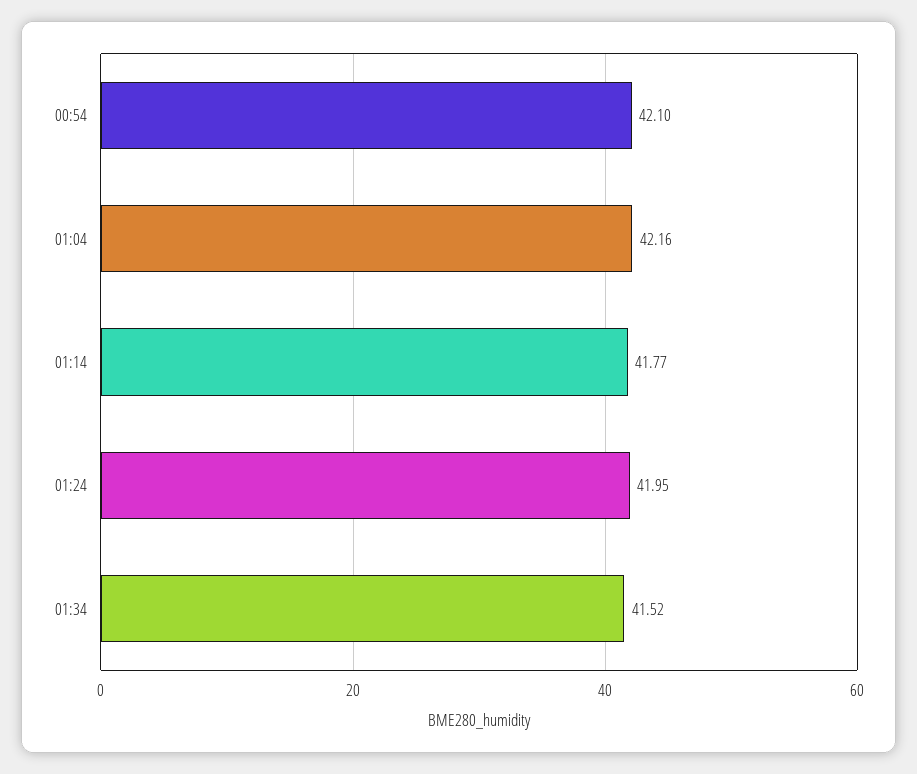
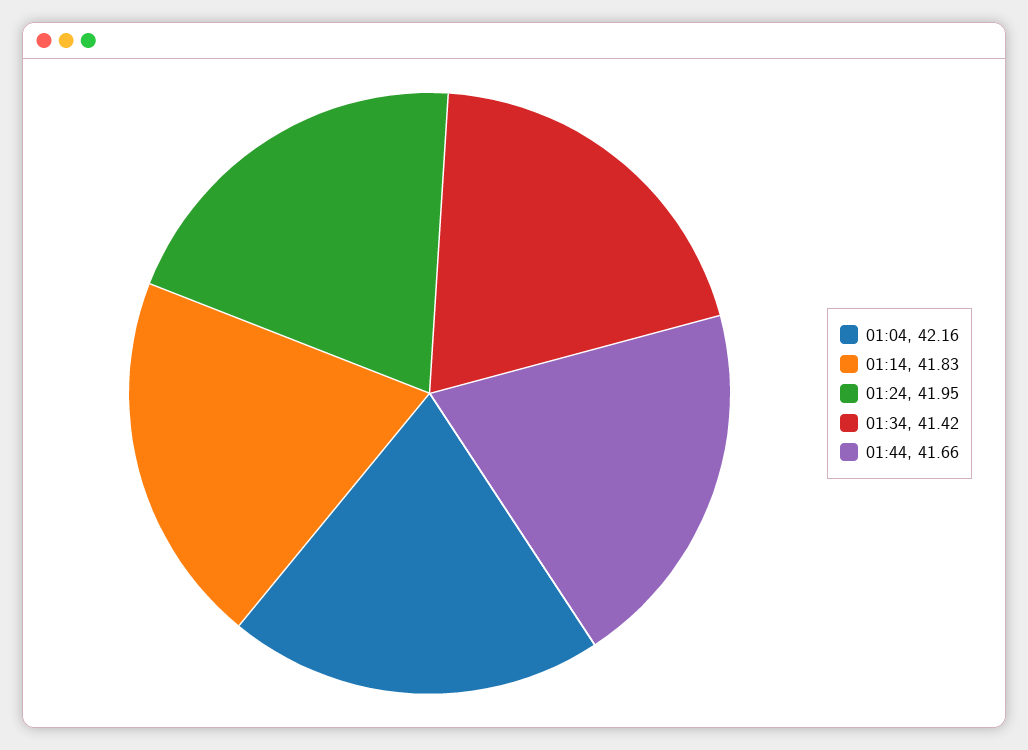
00:54: 42.1 -> none
01:14: 41.77 -> 41.83
01:34: 41.52 -> 41.42
01:44: none -> 41.66

